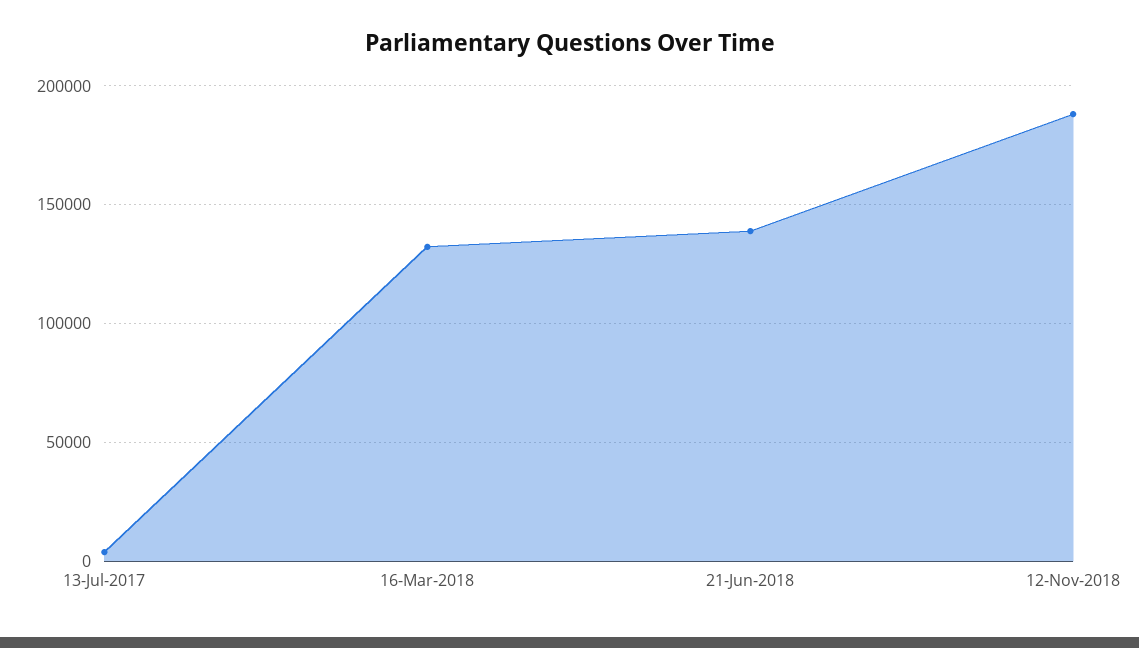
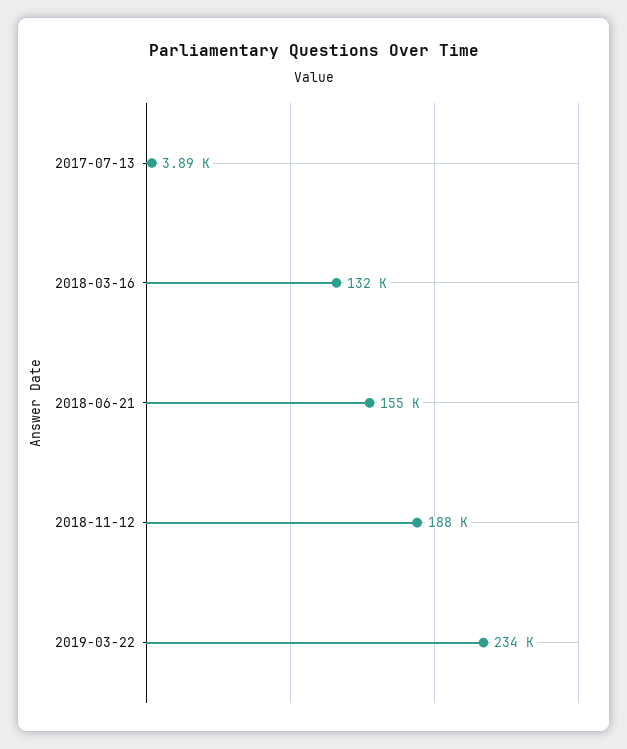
21-Jun-2018: 140000 -> 155000
2019-03-22: none -> 234000

